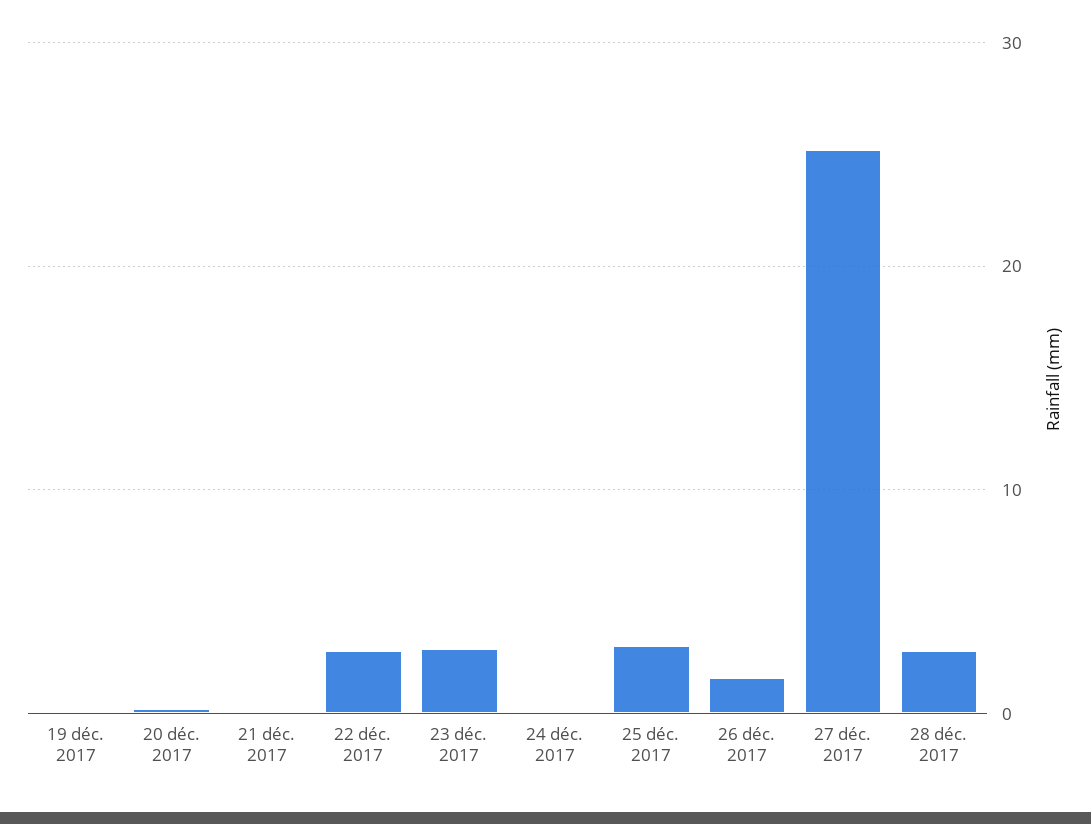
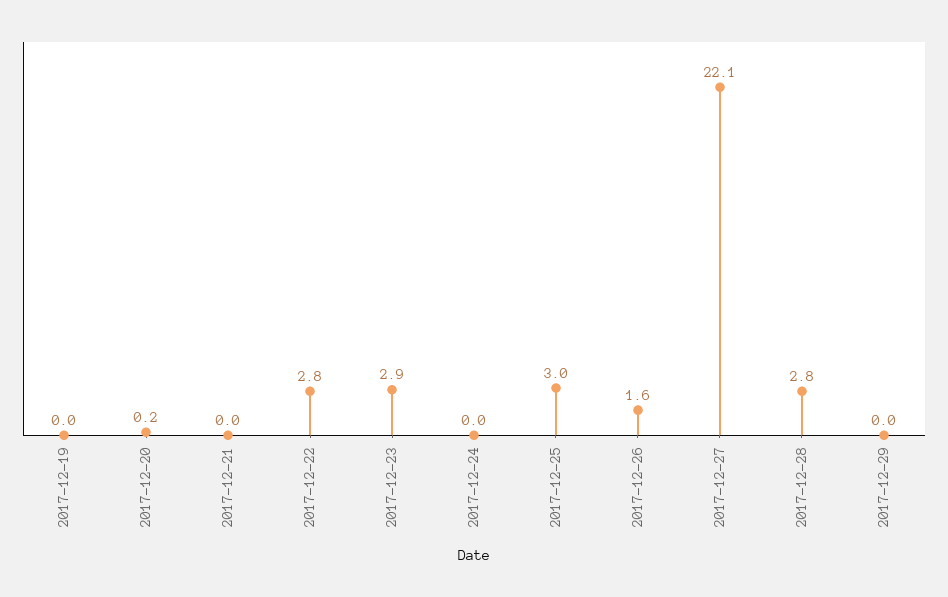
27 déc. 2017: 25 -> 22.1
2017-12-29: none -> 0

